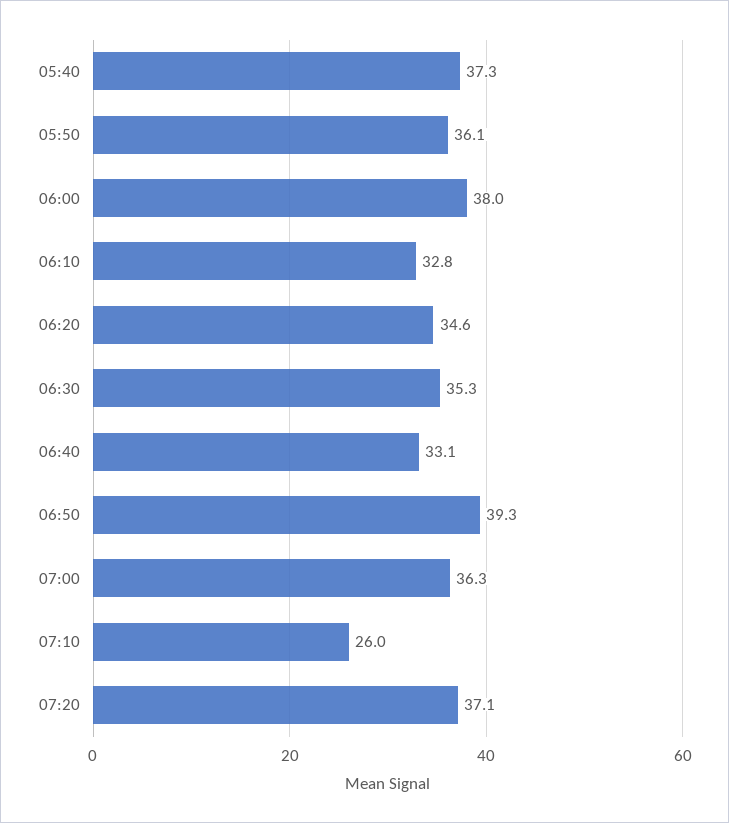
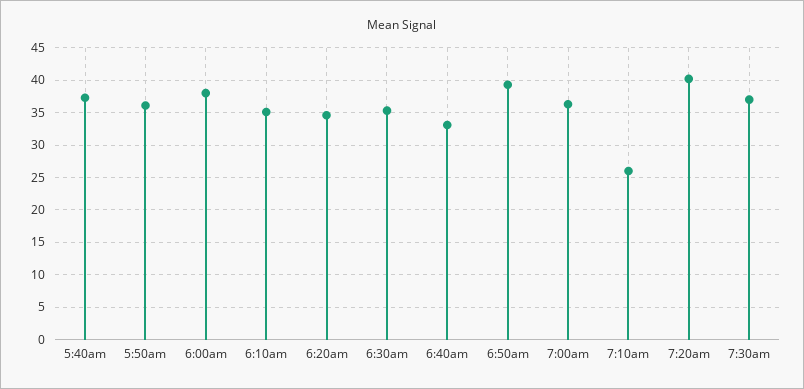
06:10: 32.8 -> 35
07:20: 37.1 -> 40
7:30am: none -> 37

